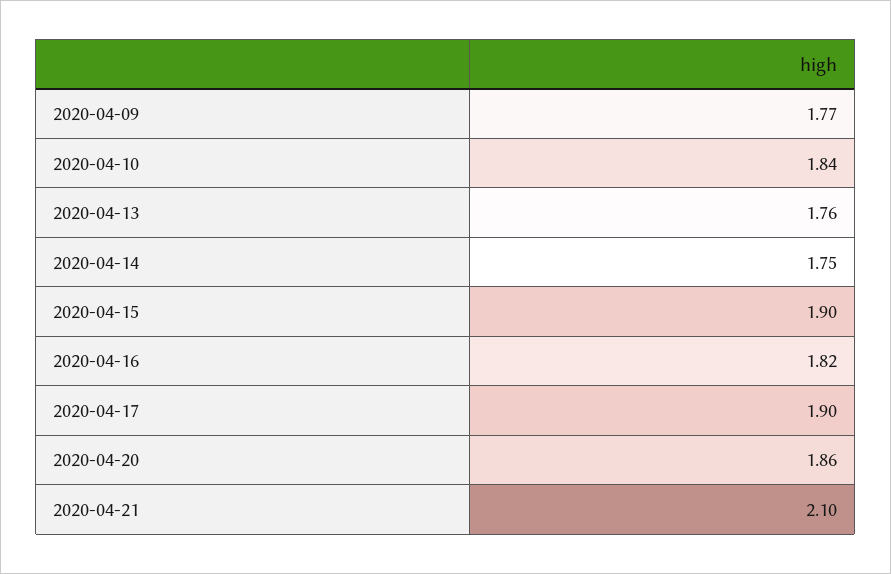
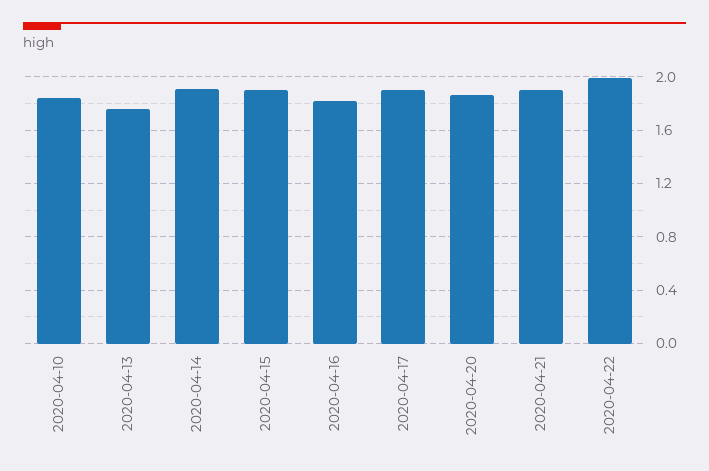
2020-04-09: 1.77 -> none
2020-04-14: 1.75 -> 1.9
2020-04-21: 2.1 -> 1.9
2020-04-22: none -> 2

